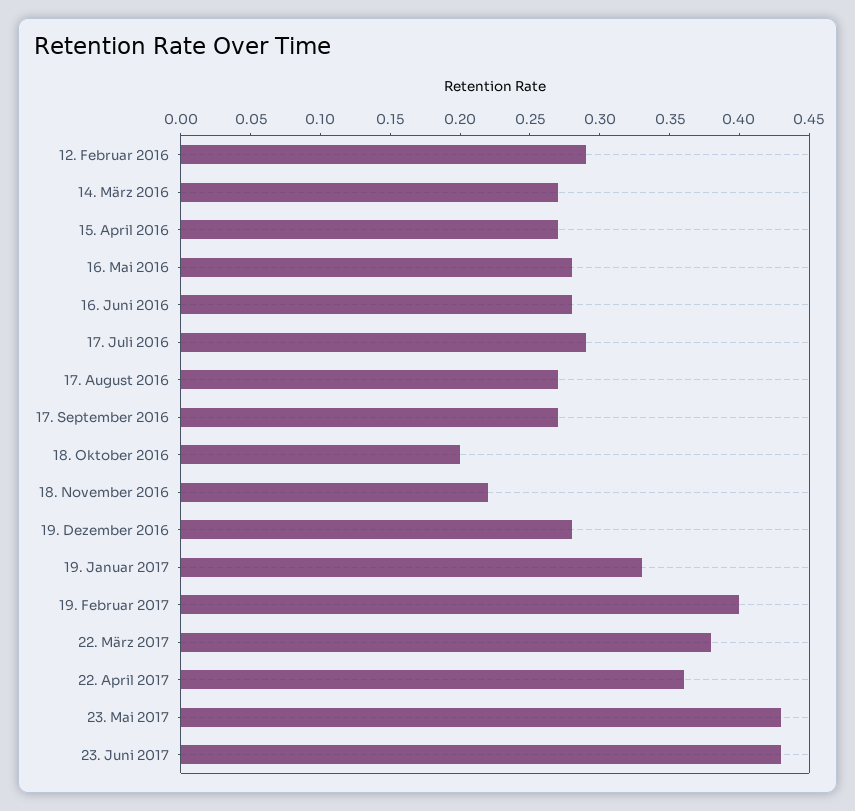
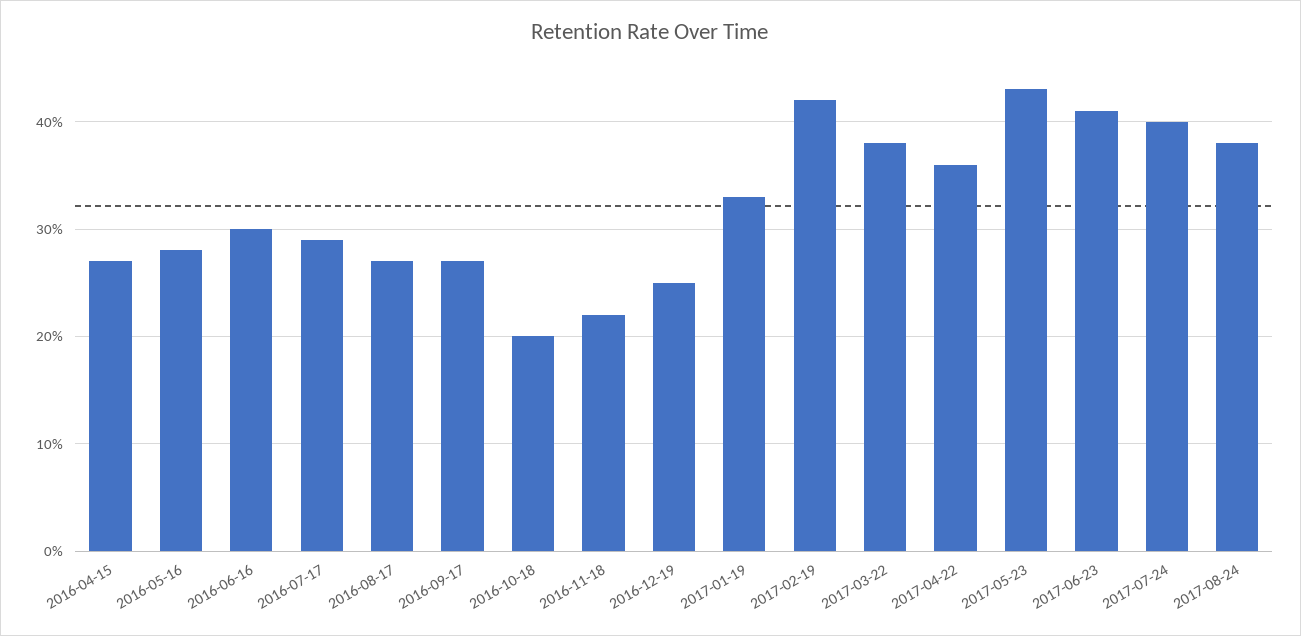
12. Februar 2016: 0.29 -> none
14. März 2016: 0.27 -> none
16. Juni 2016: 0.28 -> 0.3
19. Dezember 2016: 0.28 -> 0.25
19. Februar 2017: 0.4 -> 0.42
23. Juni 2017: 0.43 -> 0.41
2017-07-24: none -> 0.4
2017-08-24: none -> 0.38

